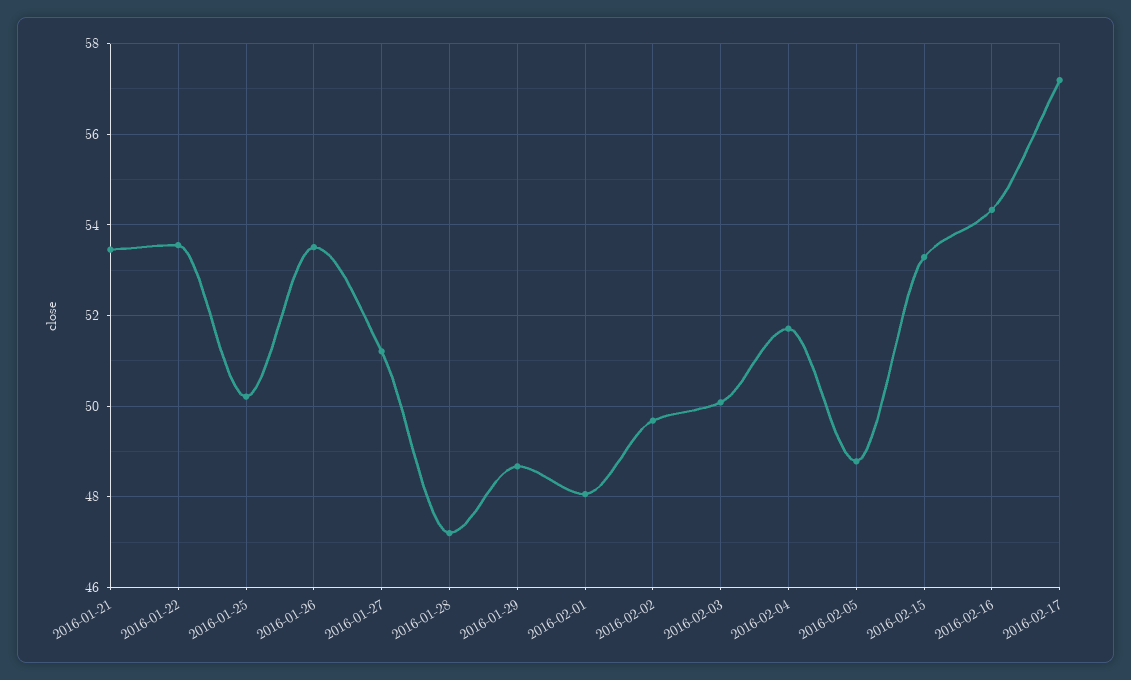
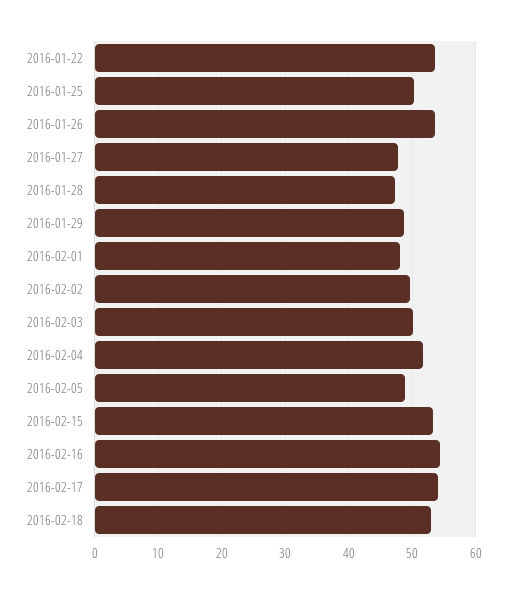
2016-01-21: 53.4 -> none
2016-01-27: 51.2 -> 48
2016-02-17: 57.2 -> 54
2016-02-18: none -> 53

